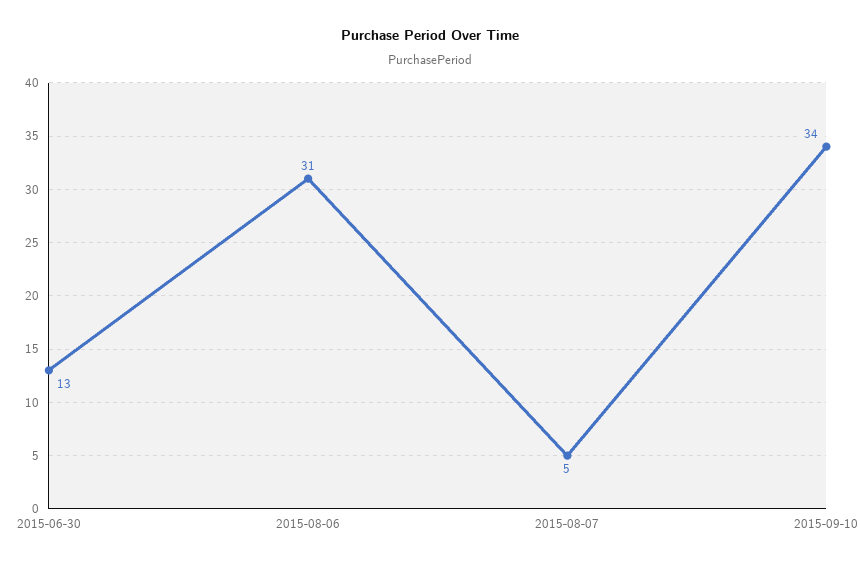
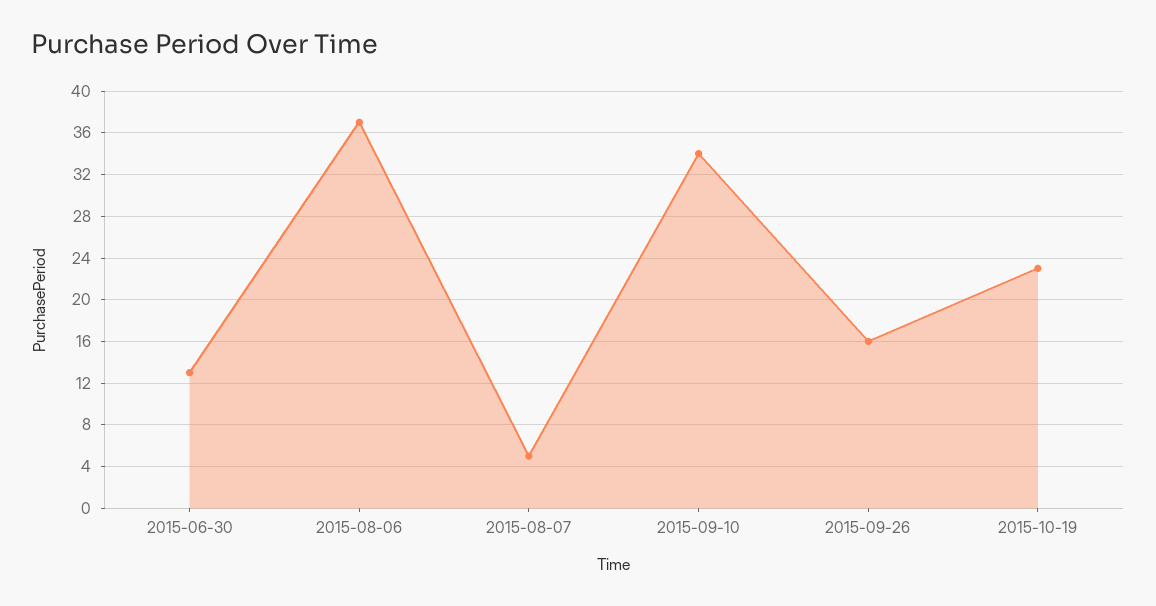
2015-08-06: 31 -> 37
2015-09-26: none -> 16
2015-10-19: none -> 23

